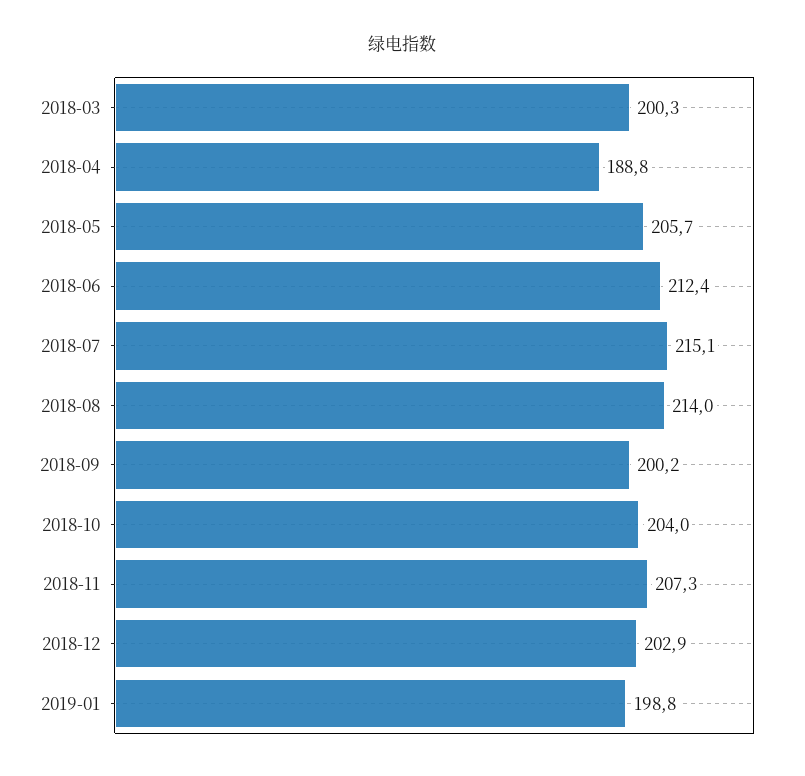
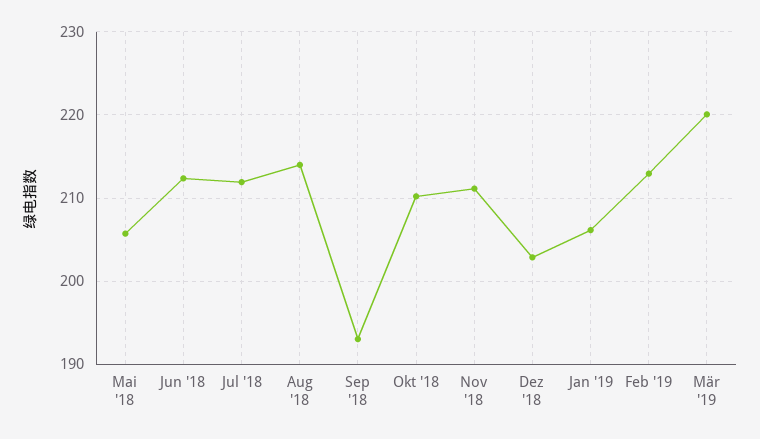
2018-03: 200.3 -> none
2018-04: 188.8 -> none
2018-07: 215.1 -> 212
2018-09: 200.2 -> 193
2018-10: 204 -> 210
2018-11: 207.3 -> 211
2019-01: 198.8 -> 206
Feb '19: none -> 213
Mär '19: none -> 220

